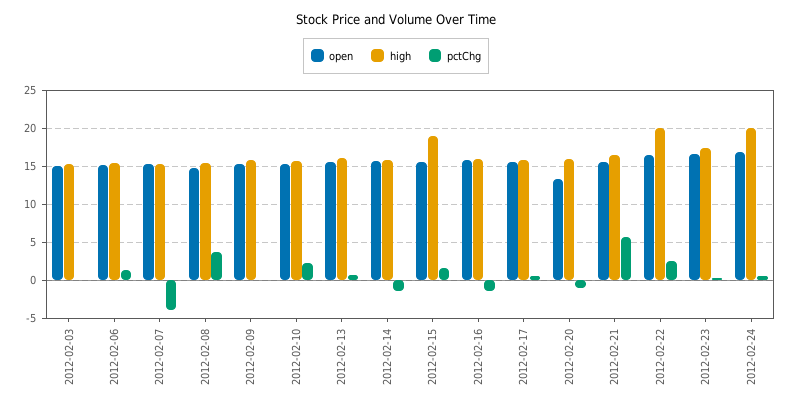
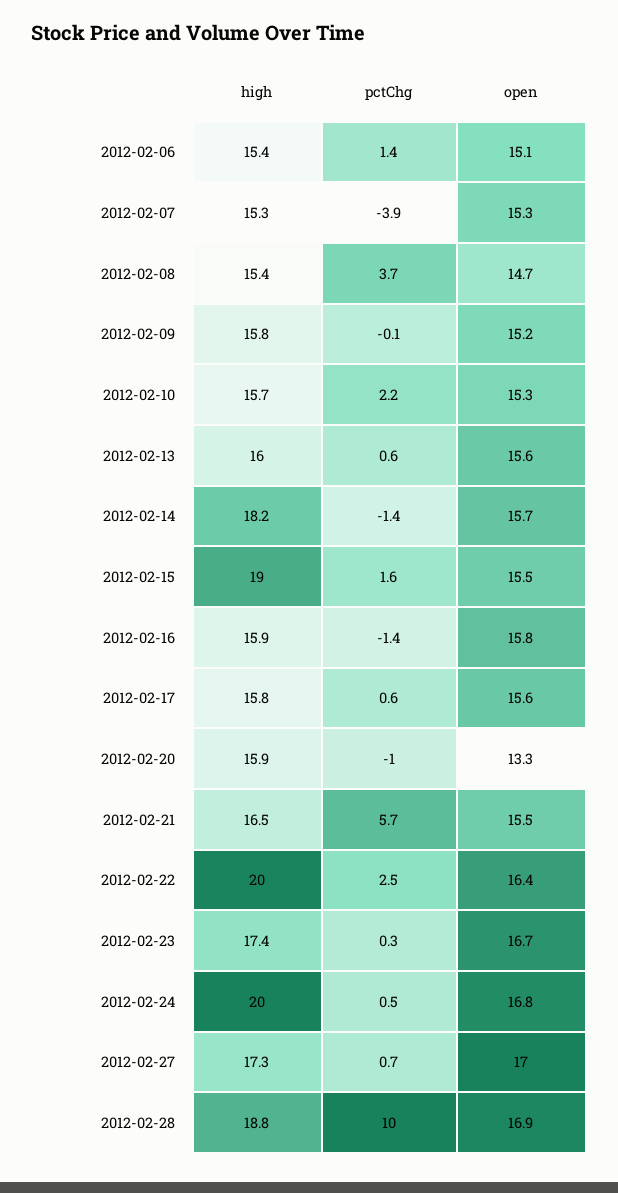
open, 2012-02-03: 15 -> none
high, 2012-02-03: 15 -> none
pctChg, 2012-02-03: 0 -> none
high, 2012-02-14: 16 -> 18.2
high, 2012-02-27: none -> 17.3
pctChg, 2012-02-27: none -> 0.7
open, 2012-02-27: none -> 17
high, 2012-02-28: none -> 18.8
pctChg, 2012-02-28: none -> 10
open, 2012-02-28: none -> 16.9

